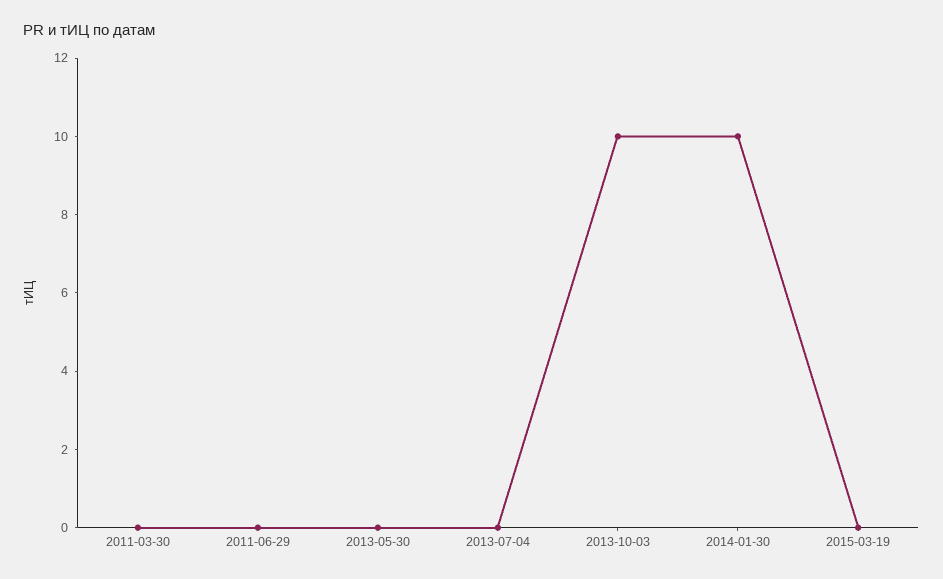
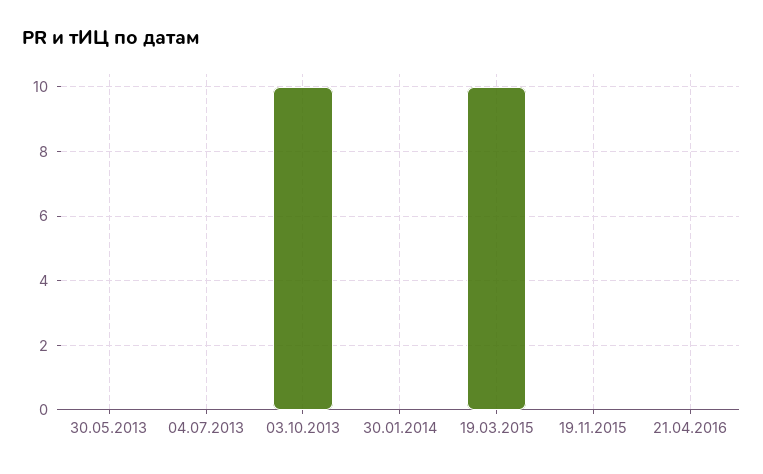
2011-03-30: 0 -> none
2011-06-29: 0 -> none
2014-01-30: 10 -> 0
2015-03-19: 0 -> 10
19.11.2015: none -> 0
21.04.2016: none -> 0

